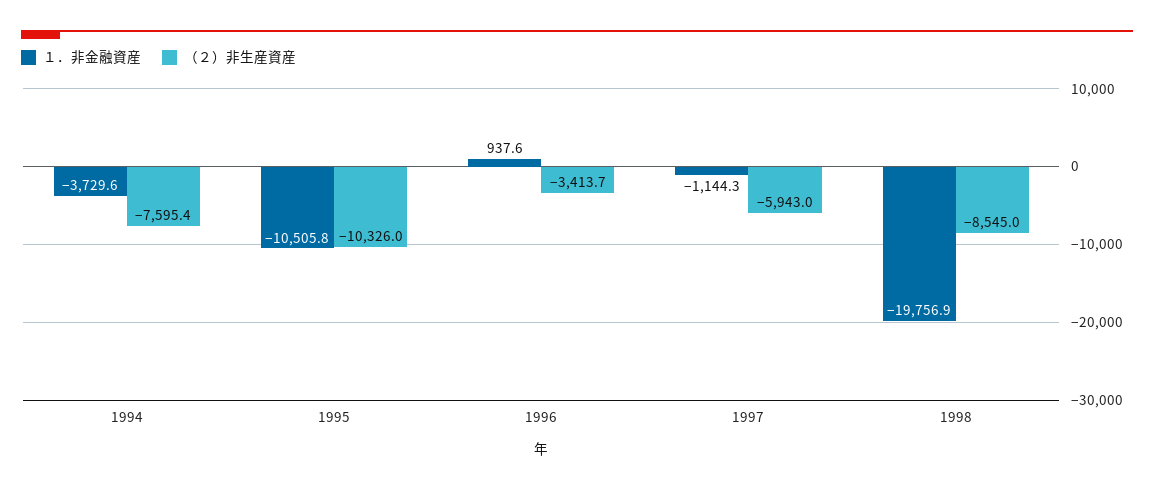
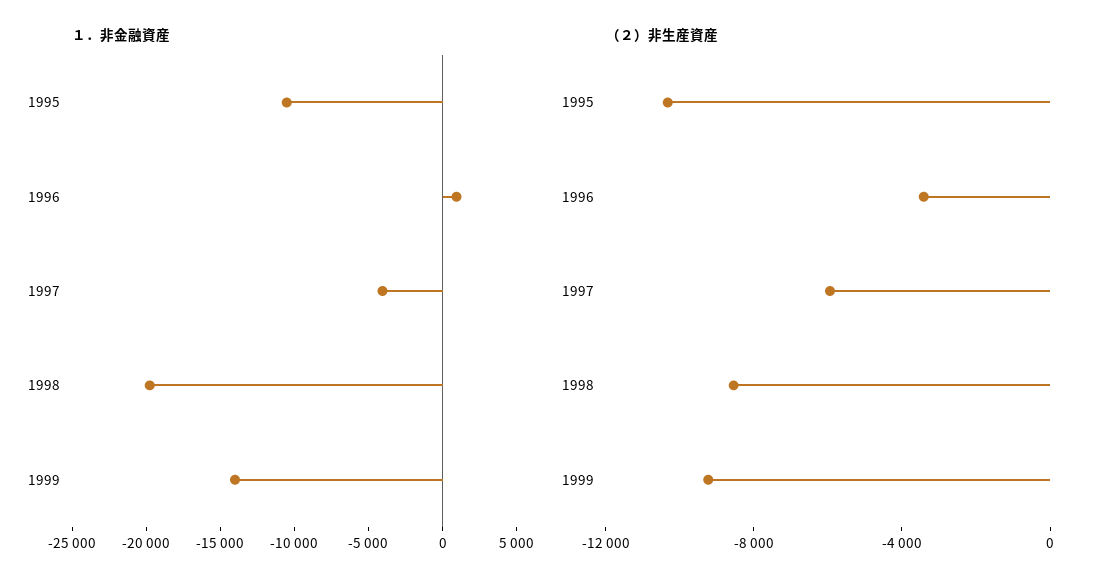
１．非金融資産, 1994: -3729.6 -> none
（２）非生産資産, 1994: -7595.4 -> none
１．非金融資産, 1997: -1144.3 -> -4000
１．非金融資産, 1999: none -> -14000
（２）非生産資産, 1999: none -> -9000

